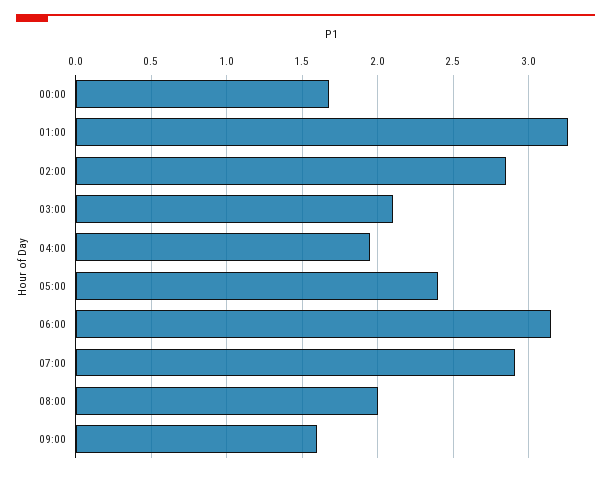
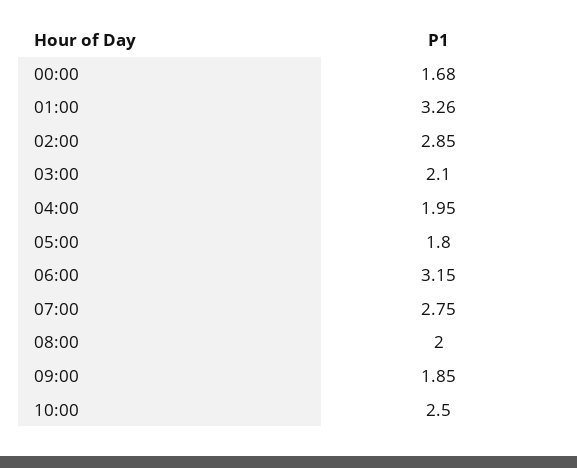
05:00: 2.4 -> 1.8
07:00: 2.9 -> 2.75
09:00: 1.6 -> 1.85
10:00: none -> 2.5

